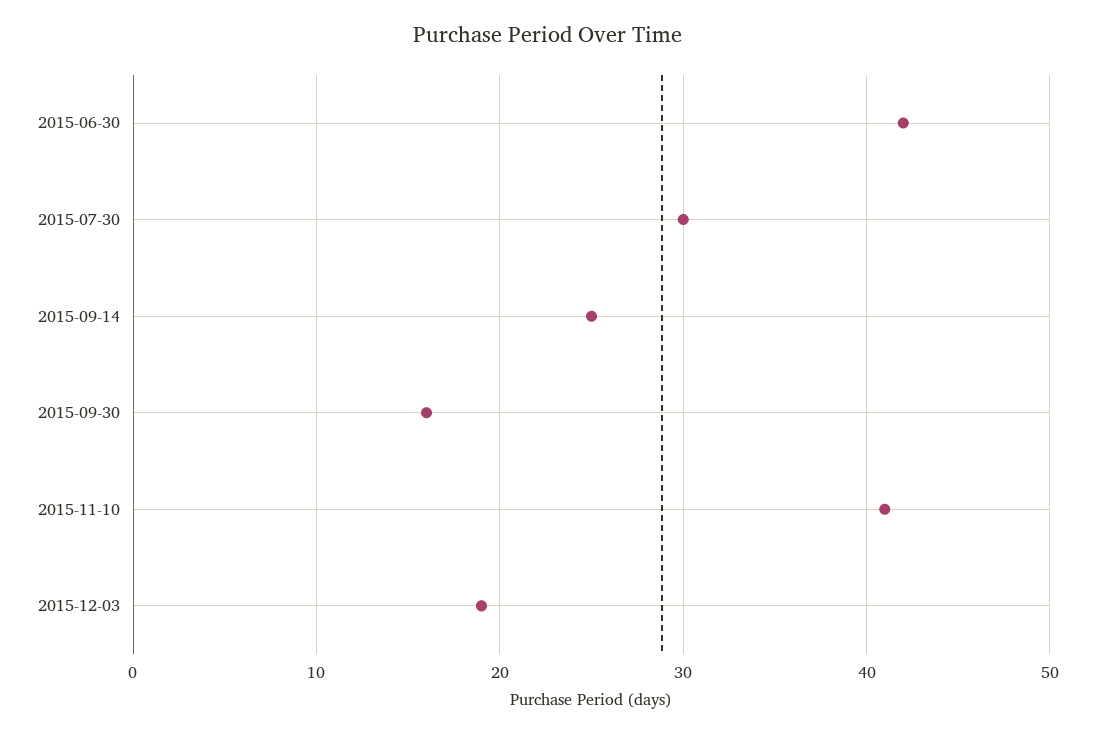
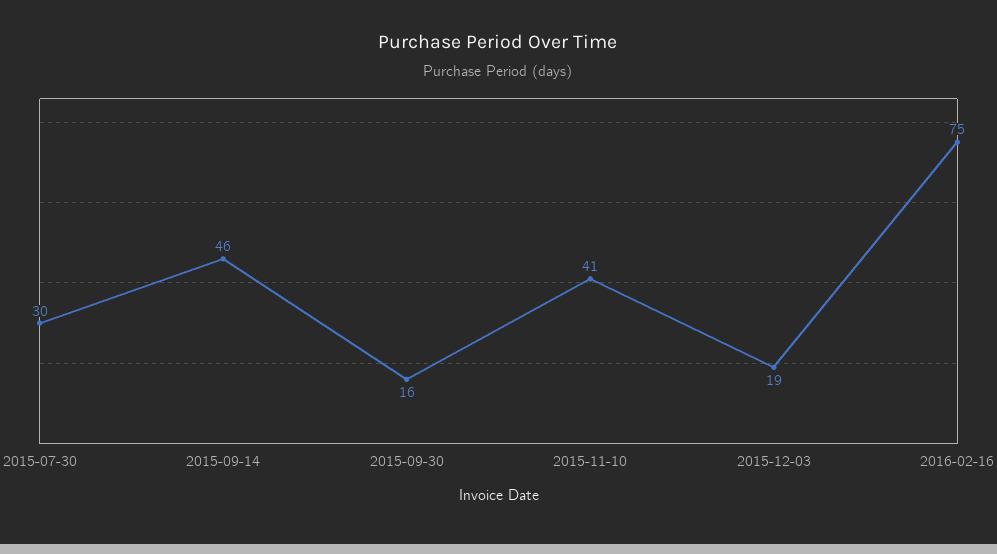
2015-06-30: 42 -> none
2015-09-14: 25 -> 46
2016-02-16: none -> 75

